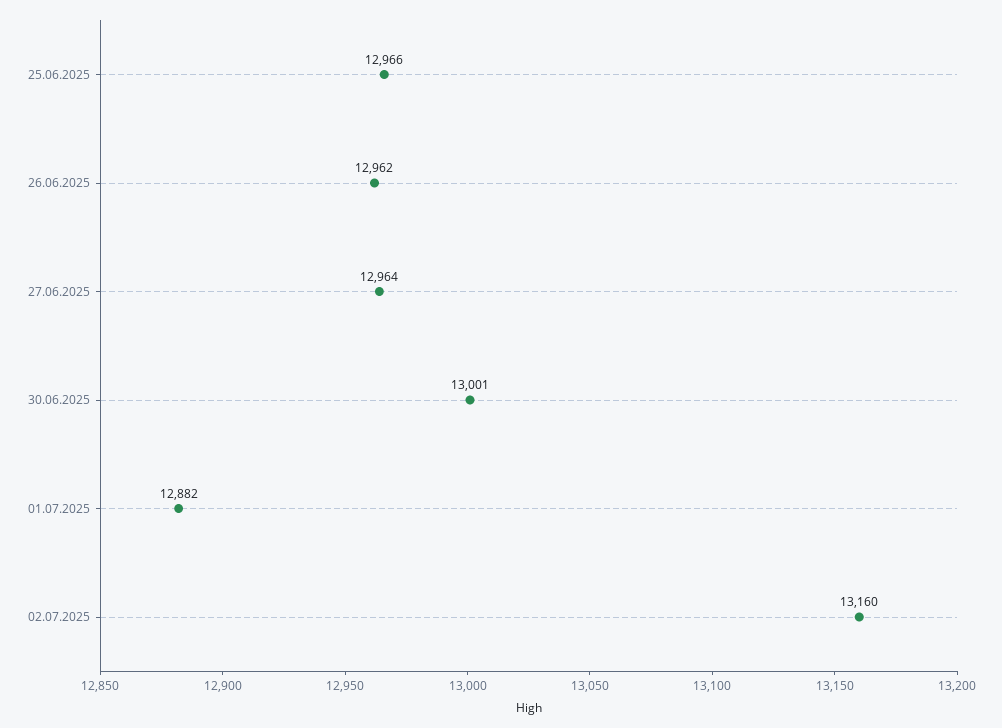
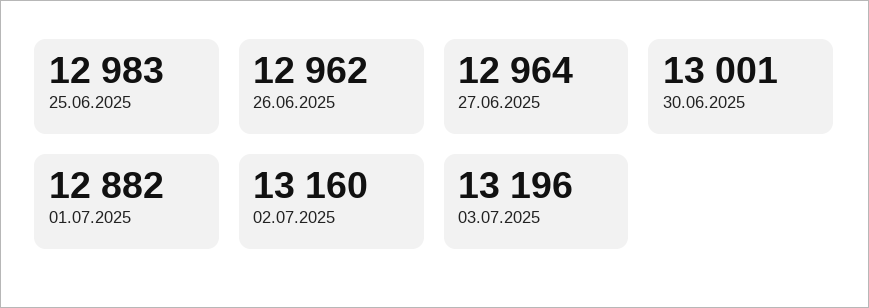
25.06.2025: 12966 -> 12983
03.07.2025: none -> 13196

